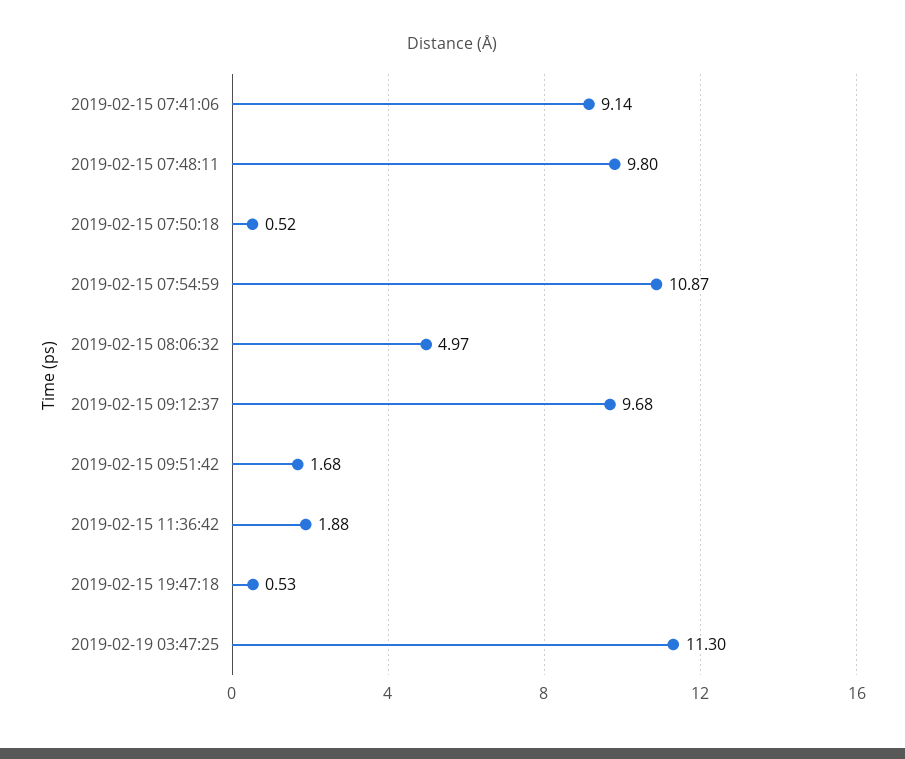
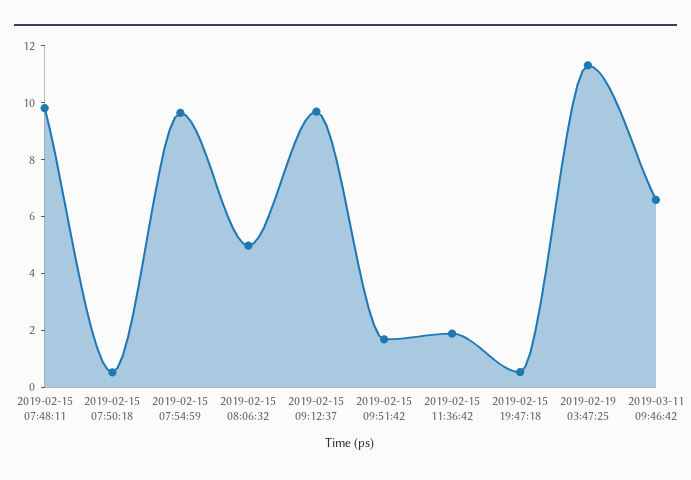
2019-02-15 07:41:06: 9.14 -> none
2019-02-15 07:54:59: 10.87 -> 9.5
2019-03-11 09:46:42: none -> 6.5

